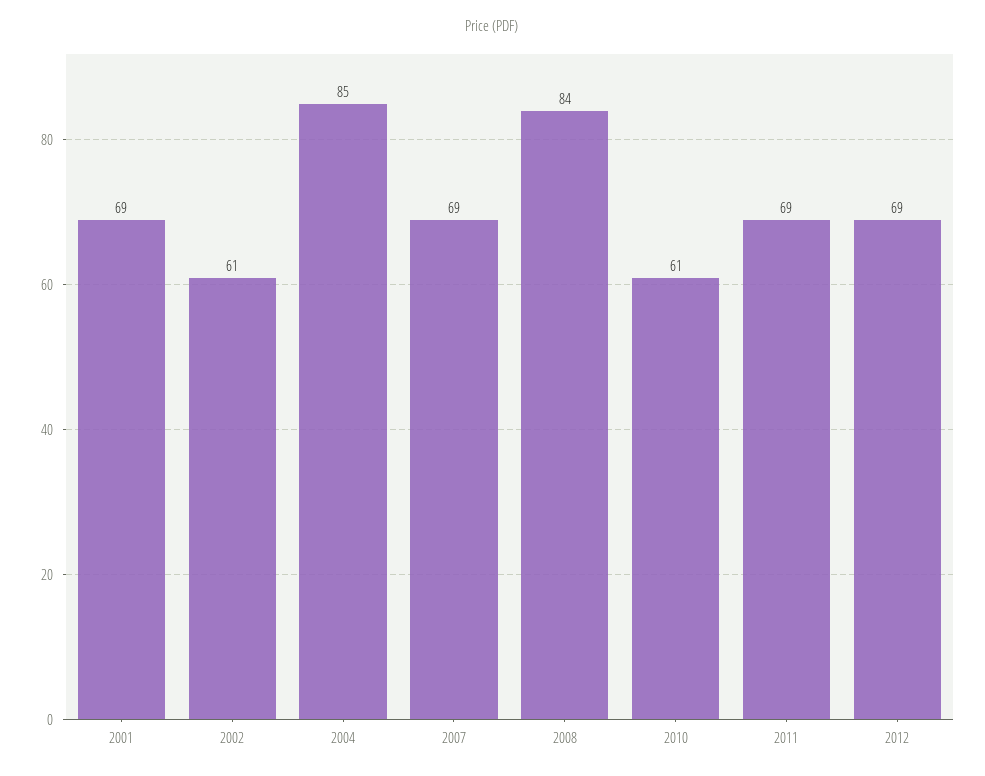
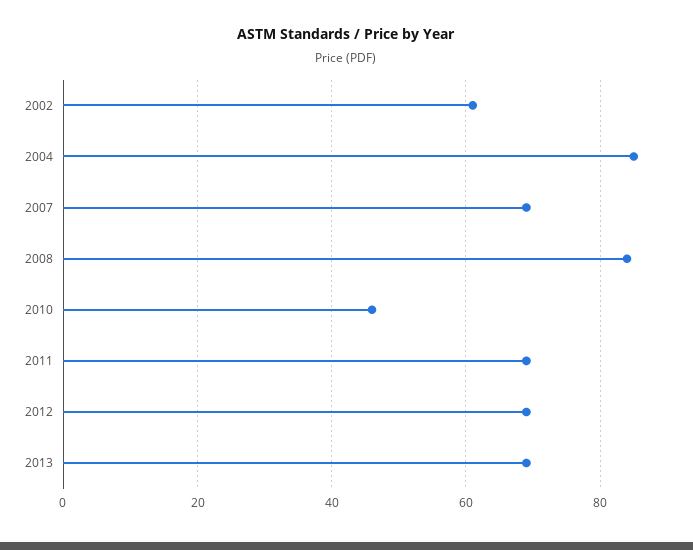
2001: 69 -> none
2010: 61 -> 45
2013: none -> 70

